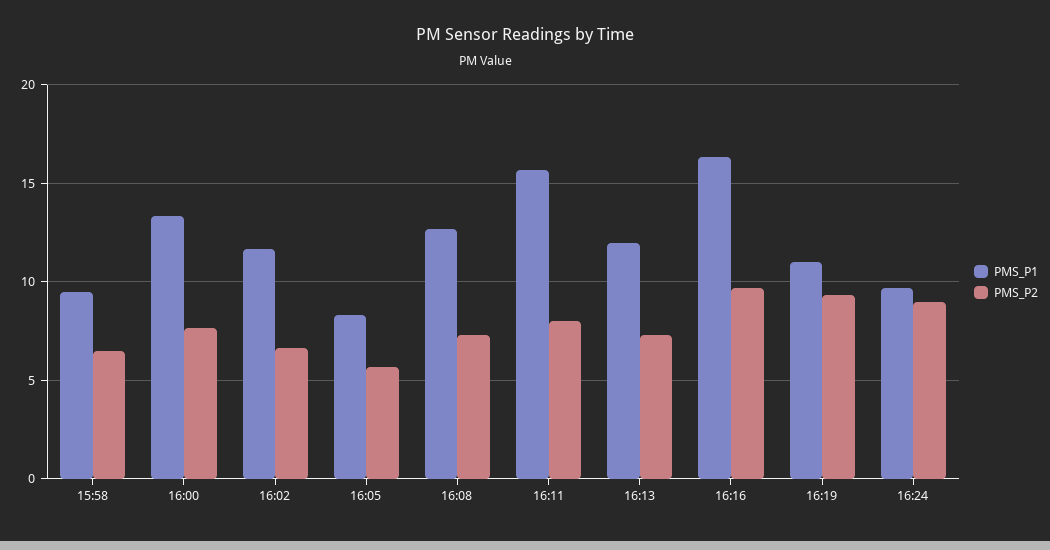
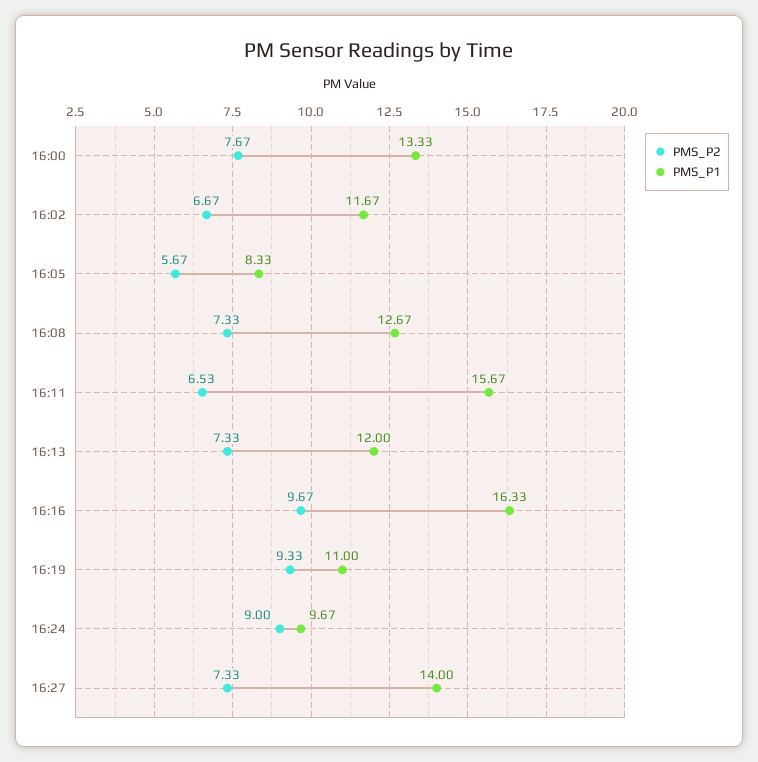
PMS_P1, 15:58: 9.5 -> none
PMS_P2, 15:58: 6.5 -> none
PMS_P2, 16:11: 8 -> 6.53
PMS_P2, 16:27: none -> 7.33
PMS_P1, 16:27: none -> 14

